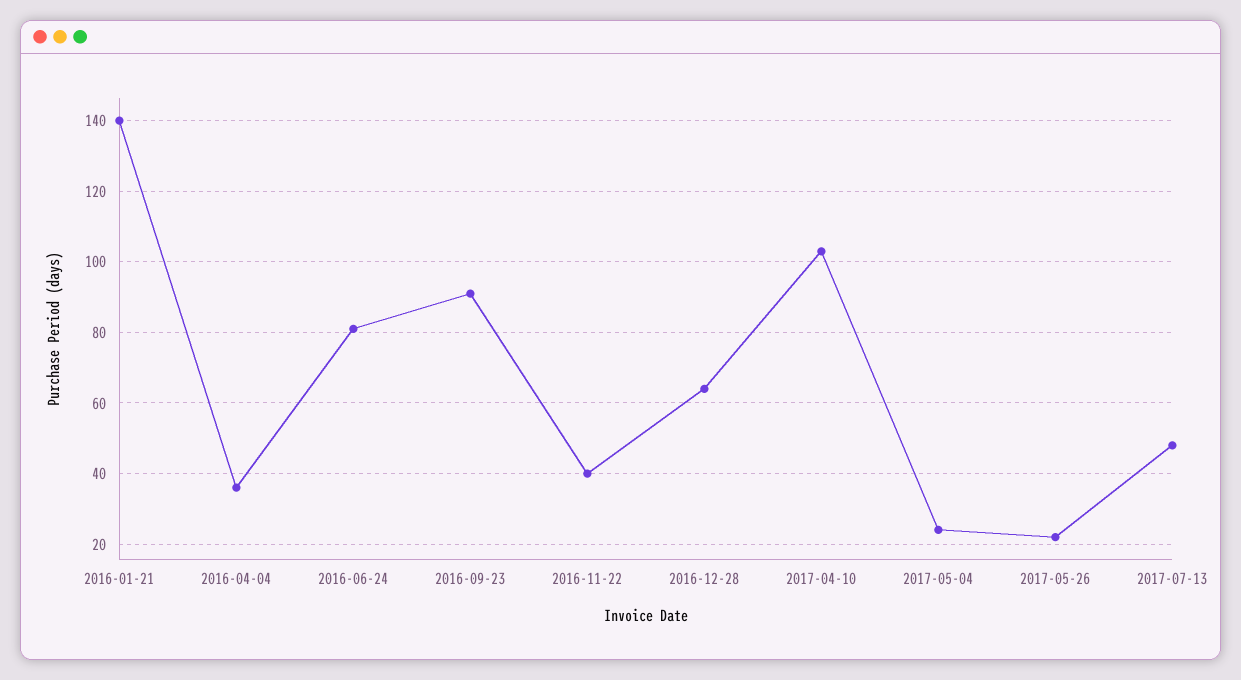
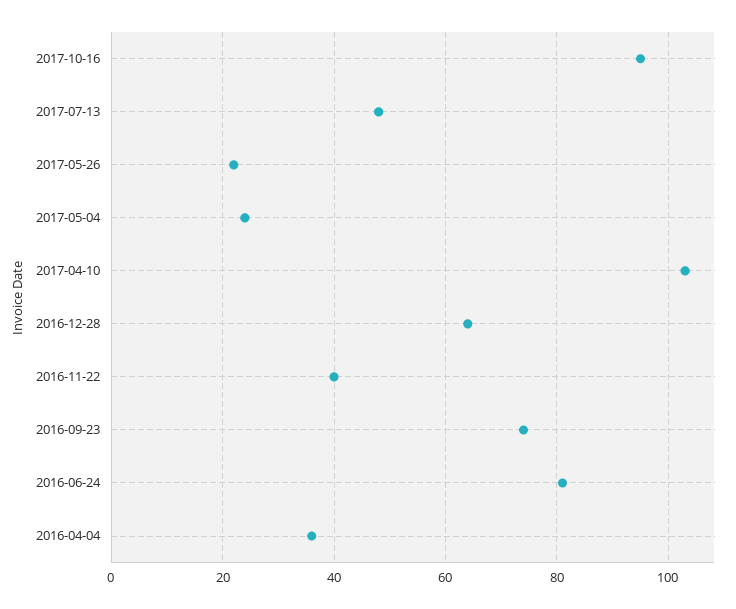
2016-01-21: 140 -> none
2016-09-23: 90 -> 75
2017-10-16: none -> 95

